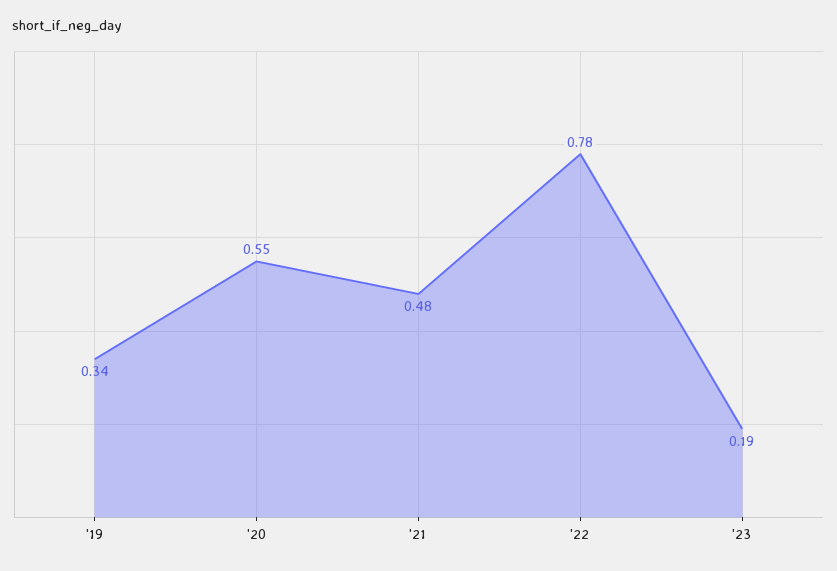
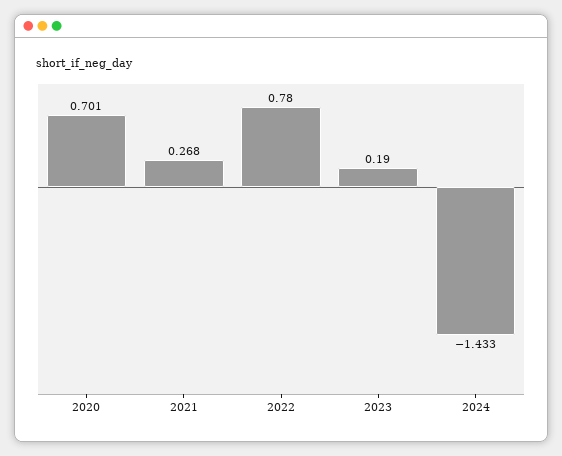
'19: 0.34 -> none
'20: 0.55 -> 0.701
'21: 0.48 -> 0.268
2024: none -> -1.433

